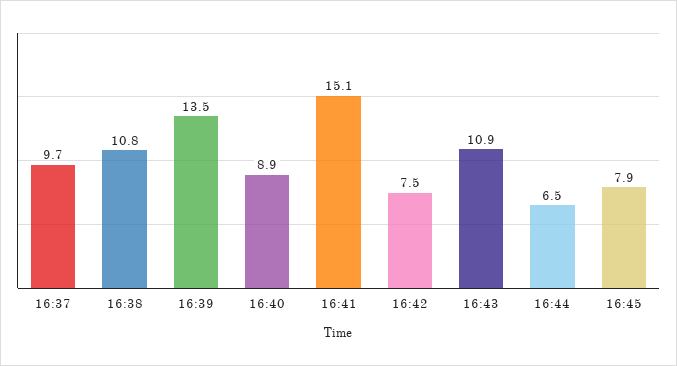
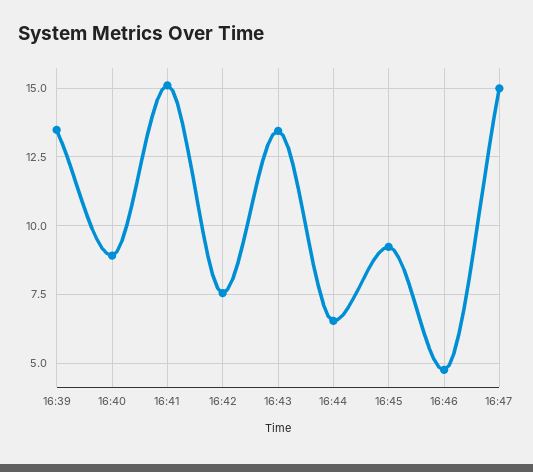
16:37: 9.7 -> none
16:38: 10.8 -> none
16:43: 10.9 -> 13.5
16:45: 7.9 -> 9.25
16:46: none -> 4.75
16:47: none -> 15

